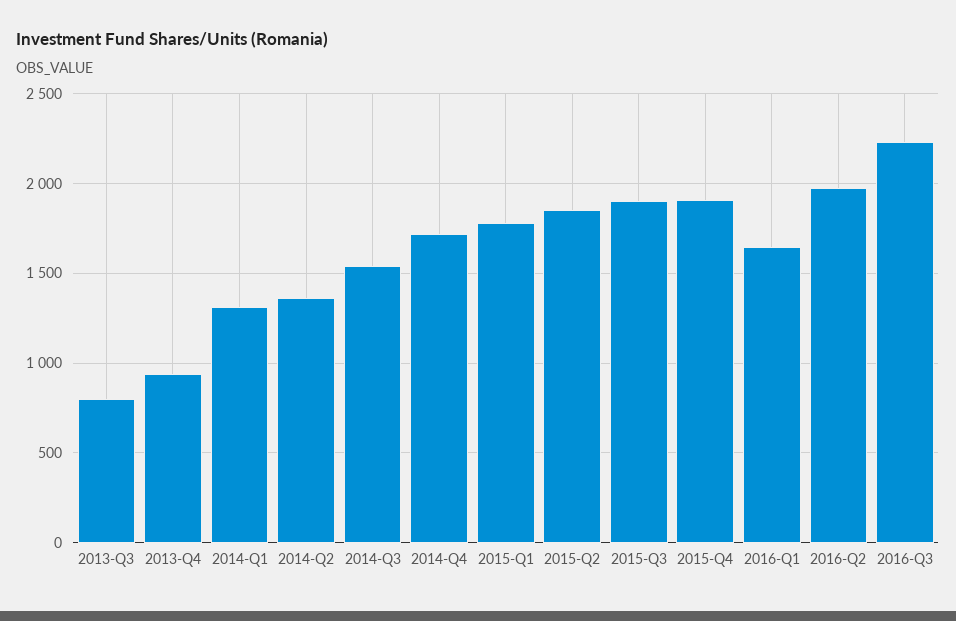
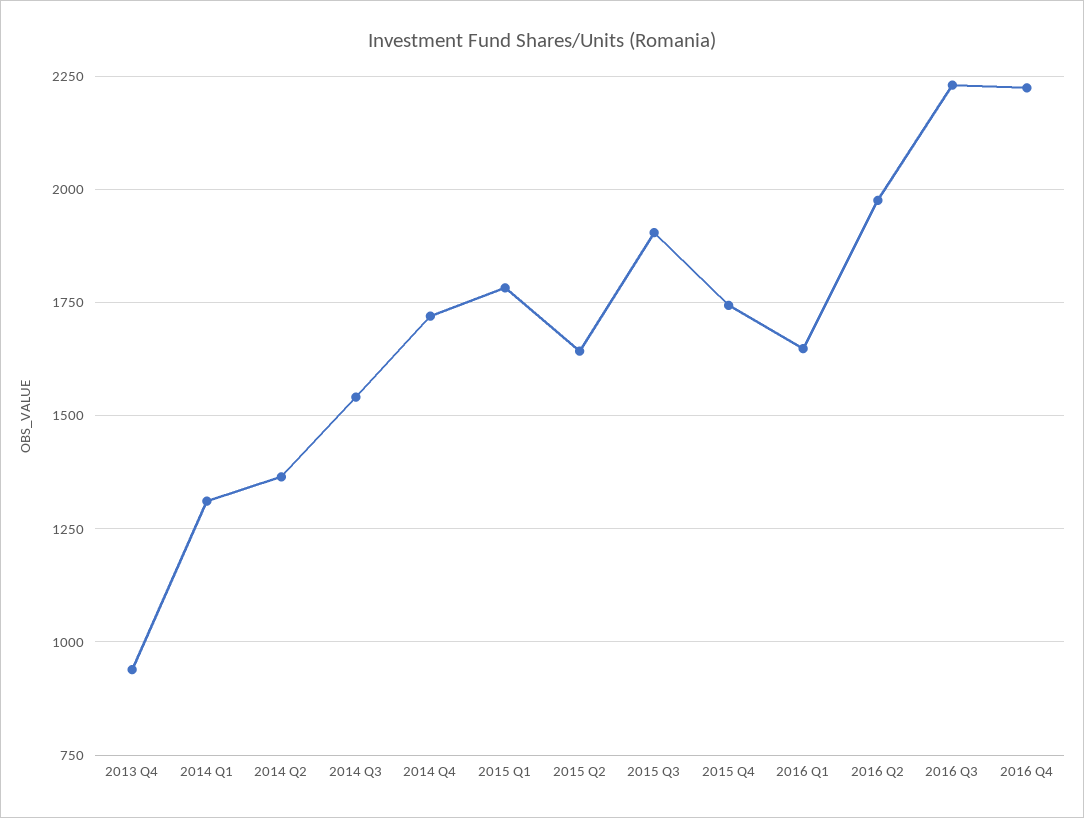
2013-Q3: 800 -> none
2015-Q2: 1850 -> 1650
2015-Q4: 1900 -> 1750
2016 Q4: none -> 2225

